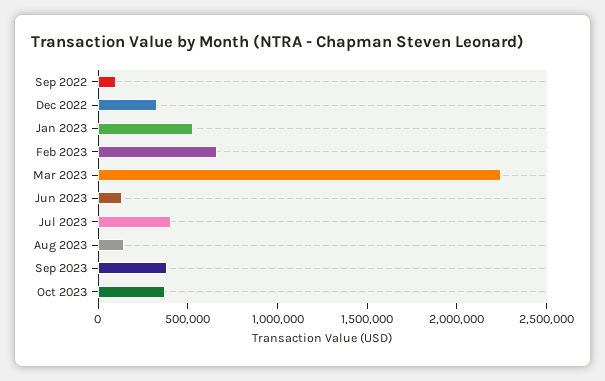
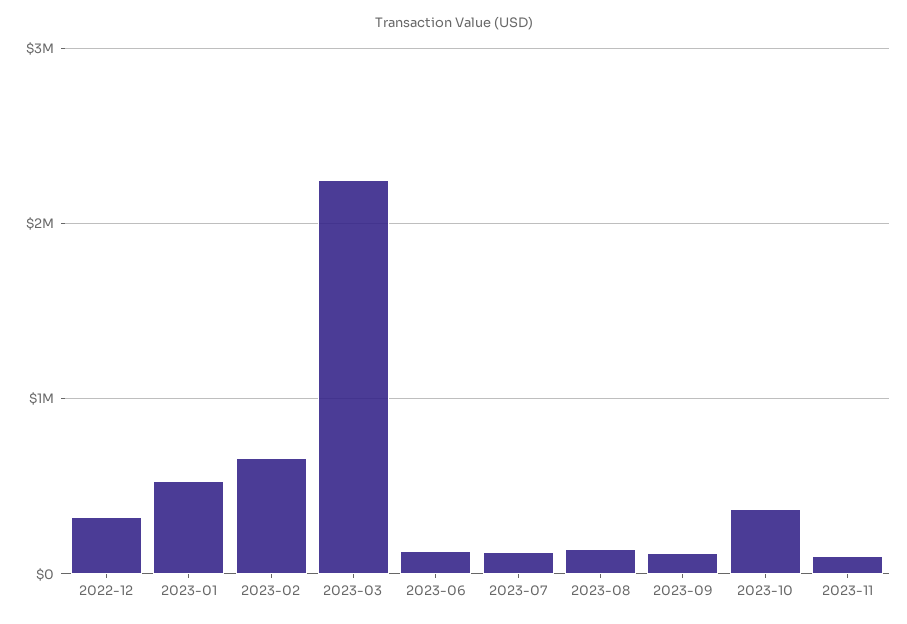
Sep 2022: 100000 -> none
Jul 2023: 400000 -> 100000
Sep 2023: 400000 -> 100000
2023-11: none -> 100000

